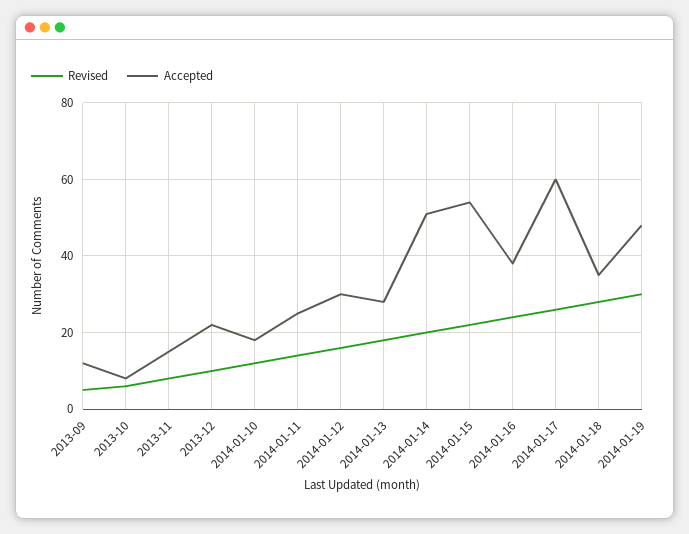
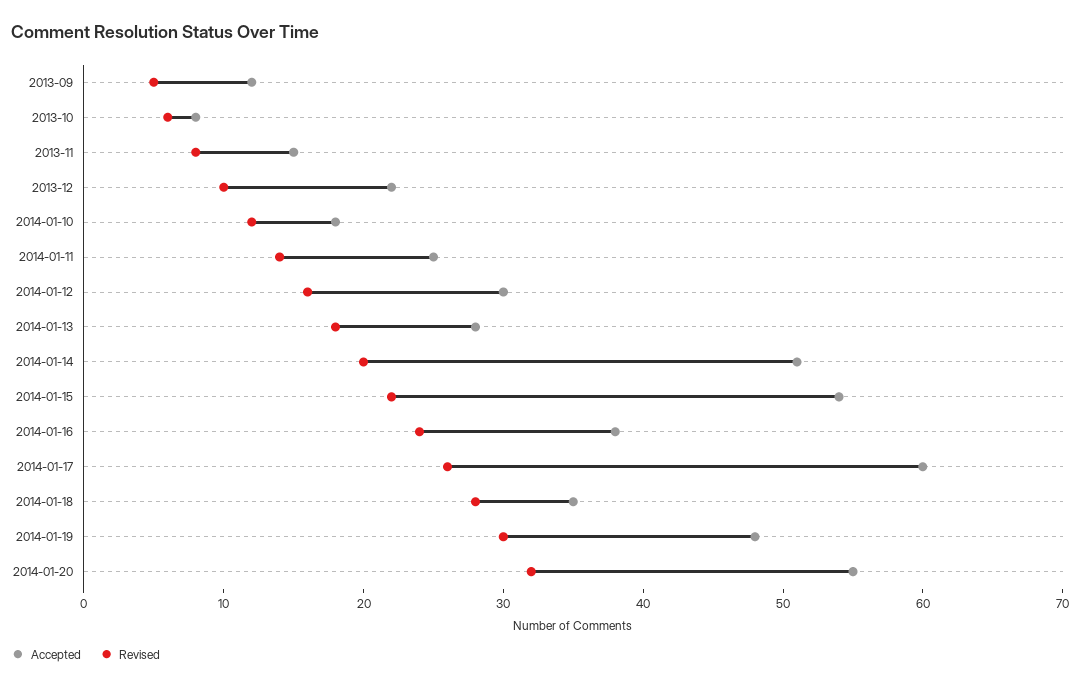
Accepted, 2014-01-20: none -> 55
Revised, 2014-01-20: none -> 32

